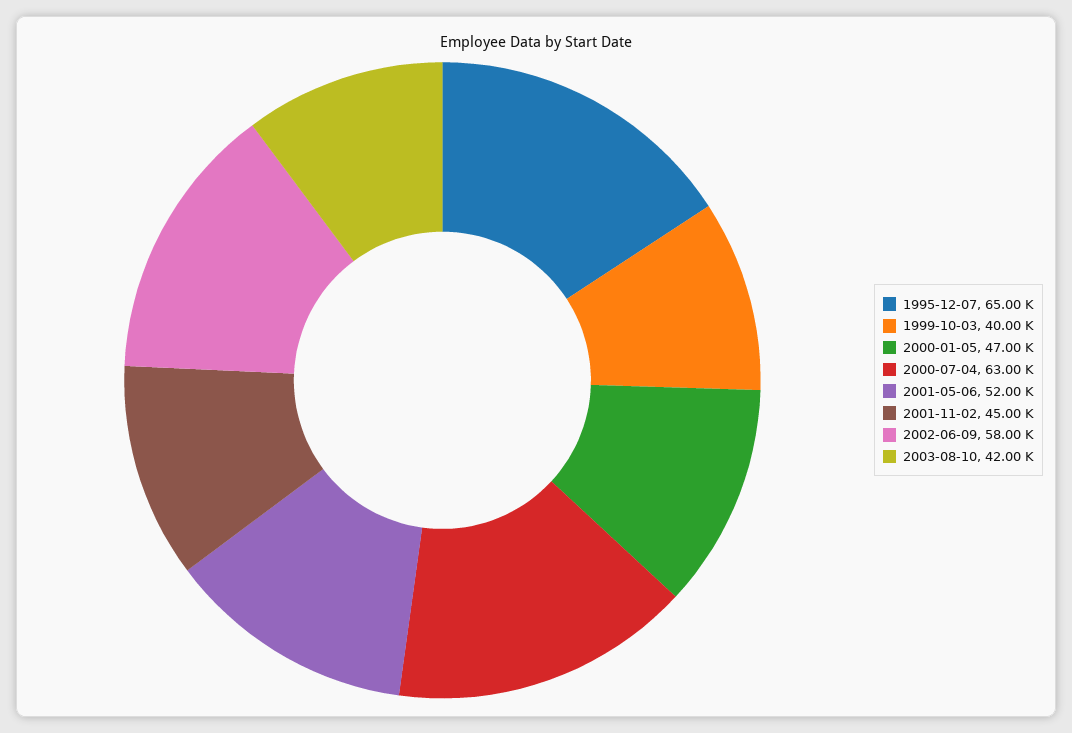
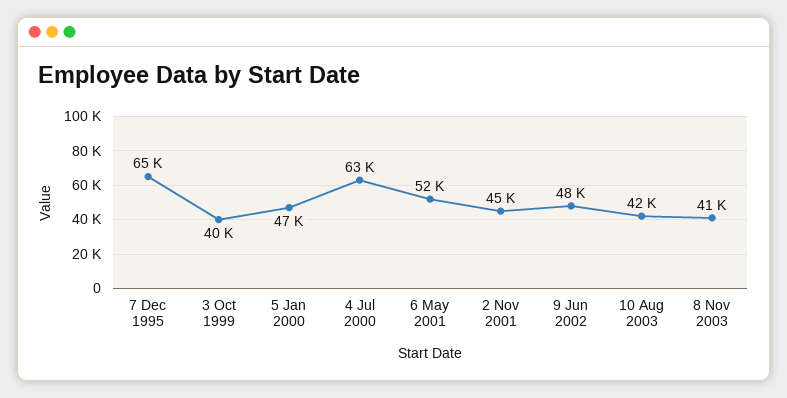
2002-06-09: 58000 -> 48000
8 Nov 2003: none -> 41000

